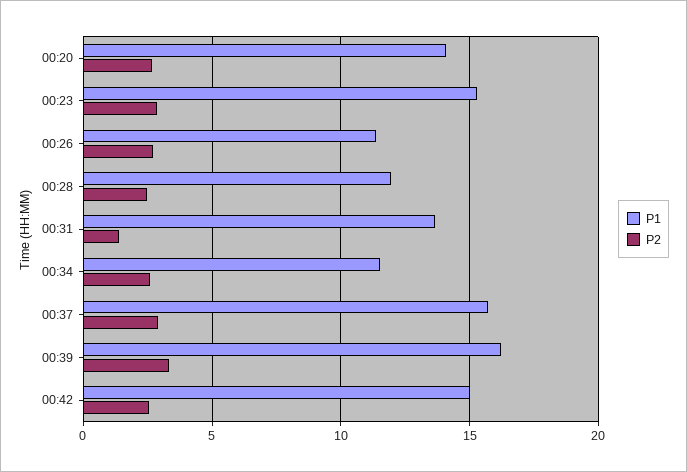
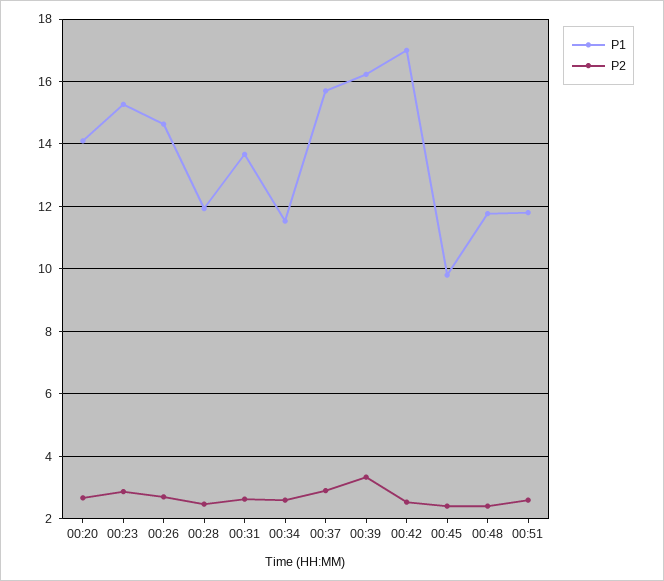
P1, 00:26: 11.5 -> 14.6
P2, 00:31: 1.5 -> 2.6
P1, 00:42: 15 -> 17
P1, 00:45: none -> 9.8
P2, 00:45: none -> 2.4
P1, 00:48: none -> 11.8
P2, 00:48: none -> 2.4
P1, 00:51: none -> 11.8
P2, 00:51: none -> 2.6

